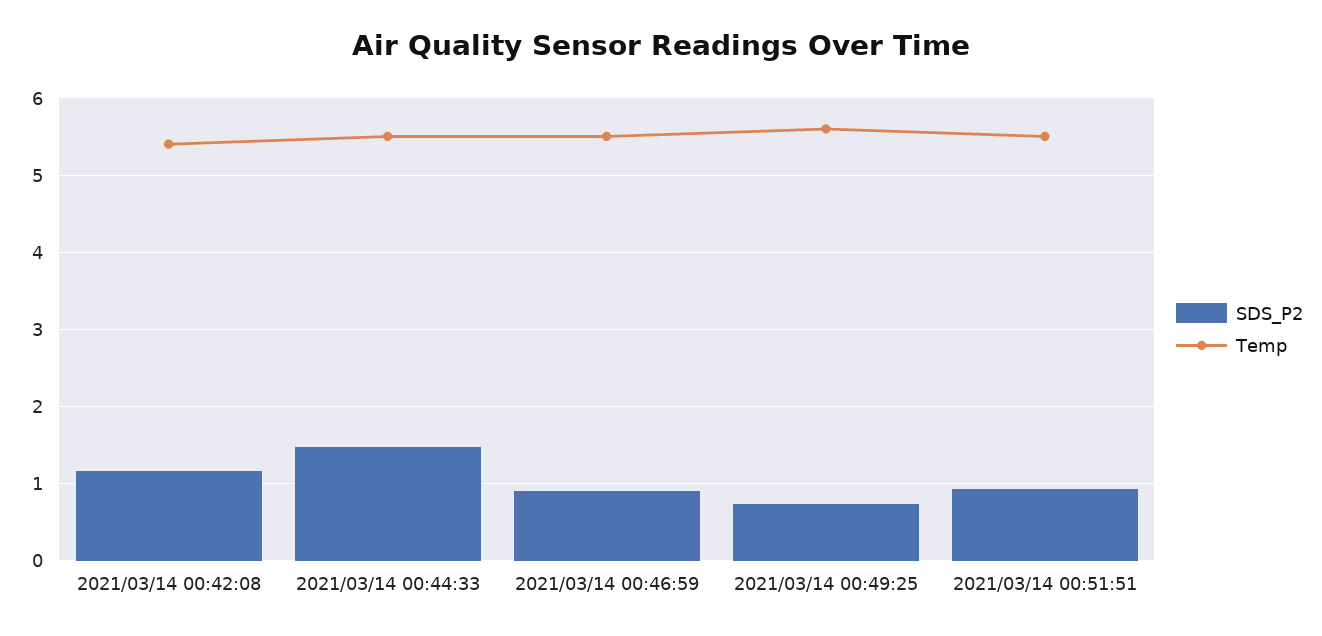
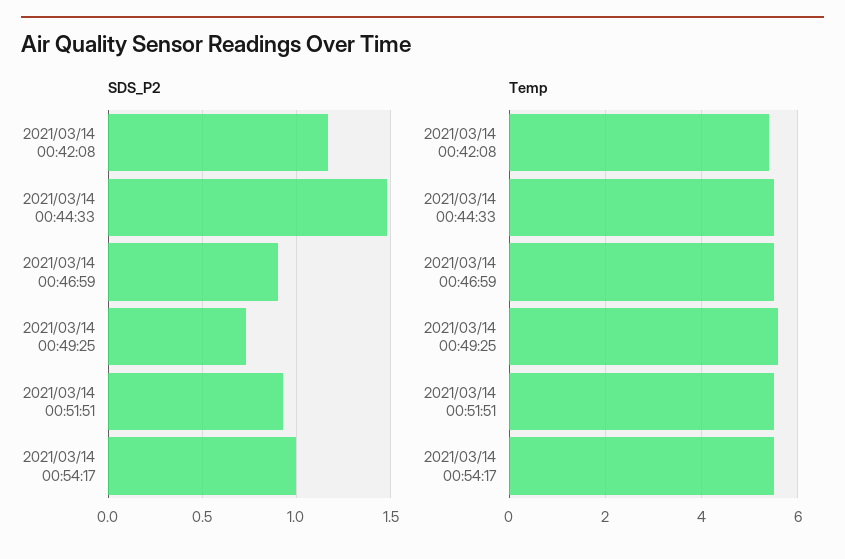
SDS_P2, 2021/03/14 00:54:17: none -> 1
Temp, 2021/03/14 00:54:17: none -> 5.5

